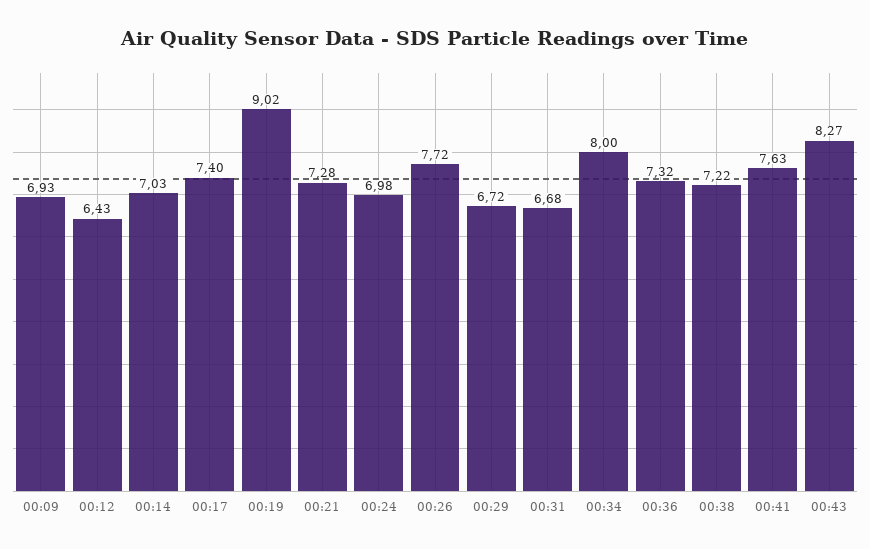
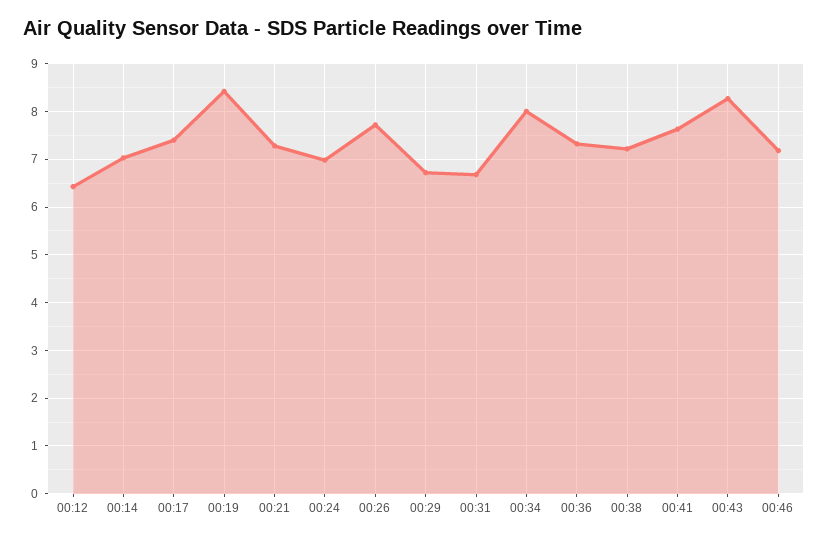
00:09: 6.93 -> none
00:19: 9.02 -> 8.4
00:46: none -> 7.2

